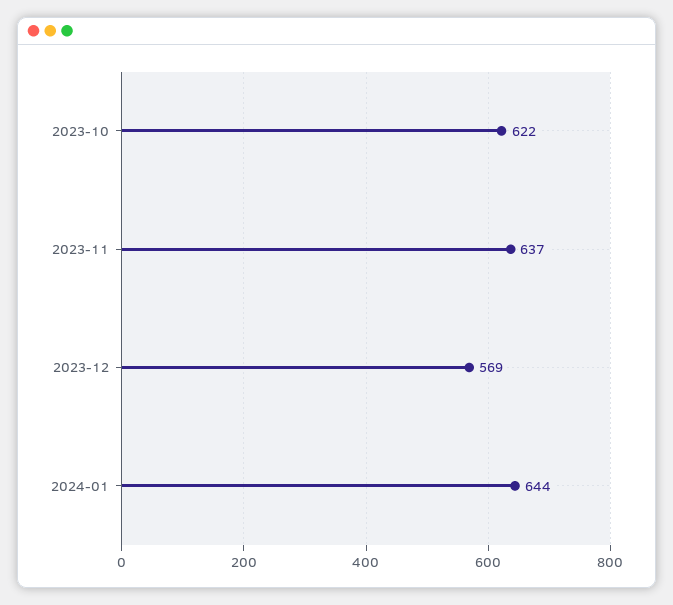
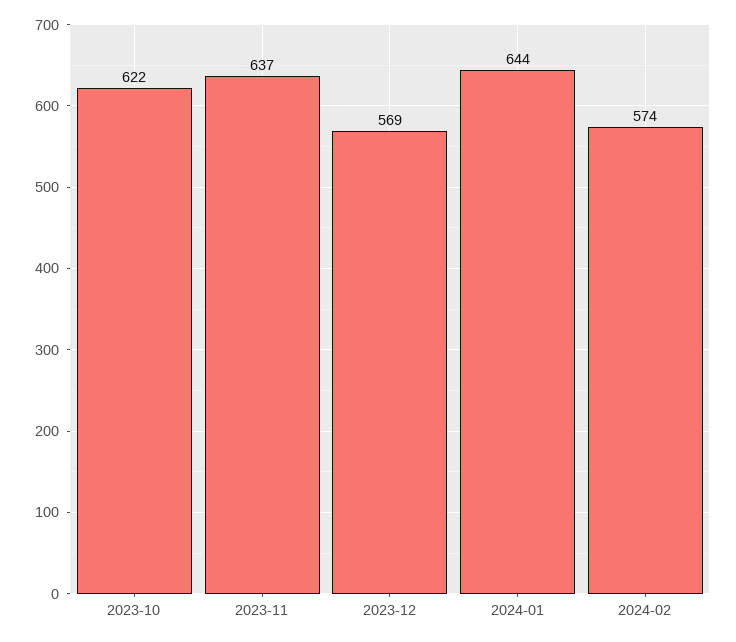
2024-02: none -> 574

